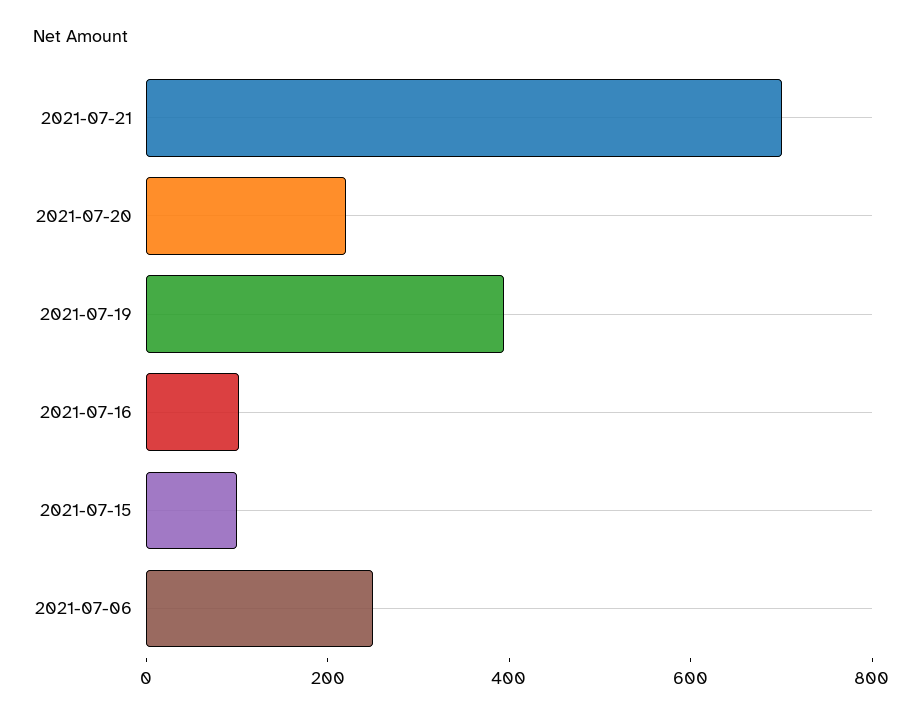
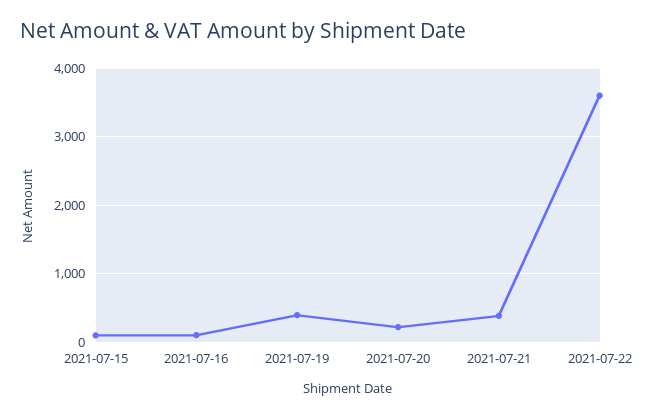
2021-07-21: 700 -> 400
2021-07-06: 250 -> none
2021-07-22: none -> 3600

